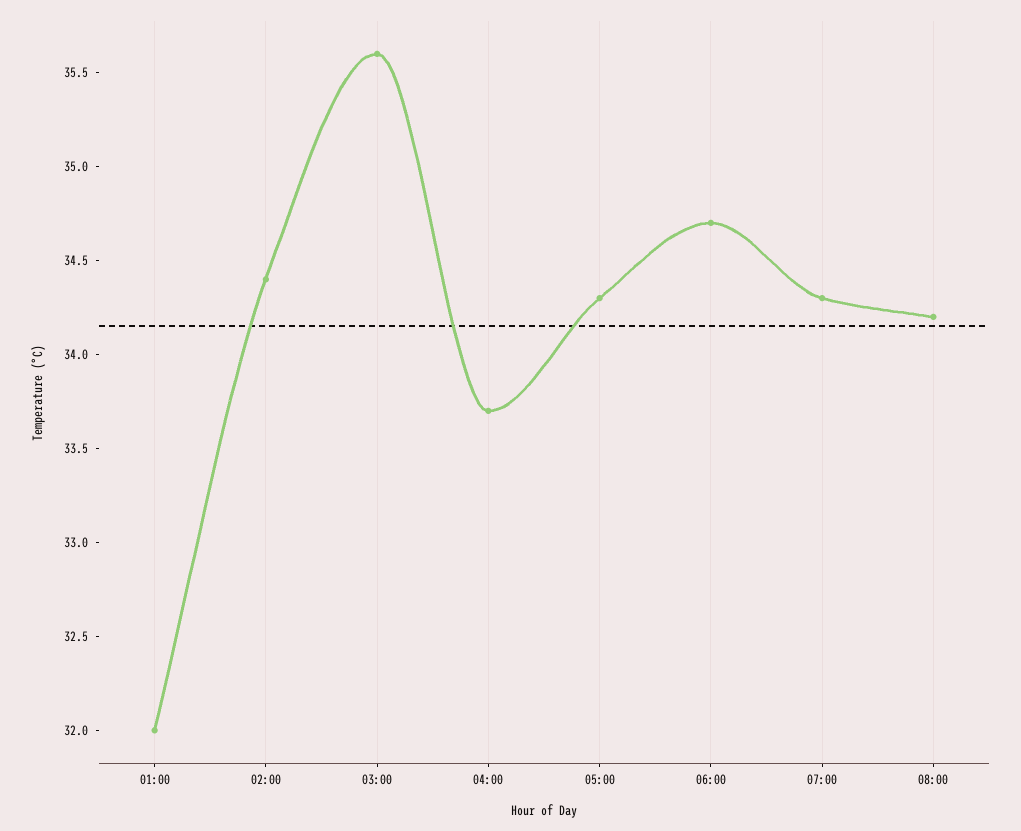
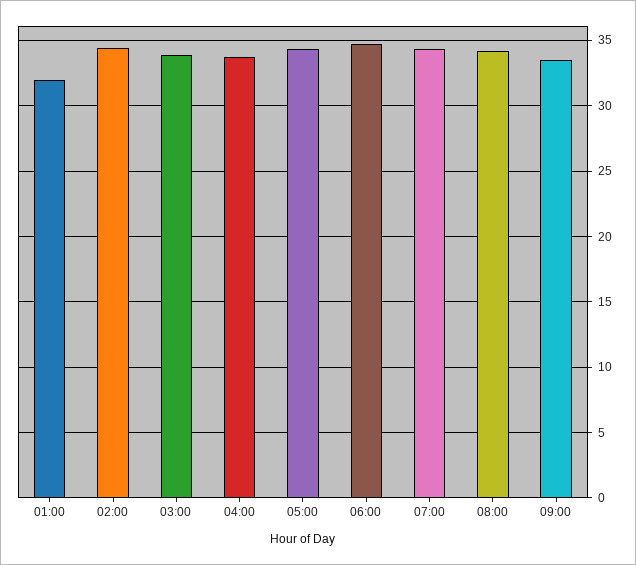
03:00: 35.6 -> 34
09:00: none -> 33.5

